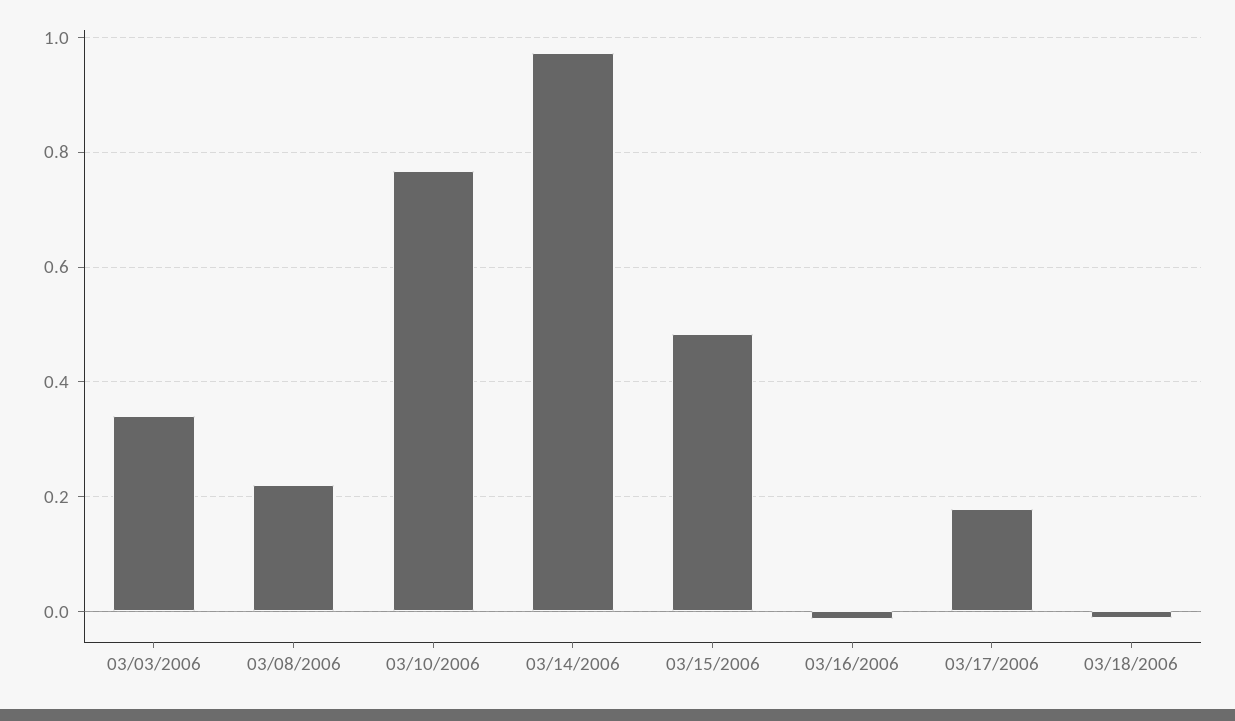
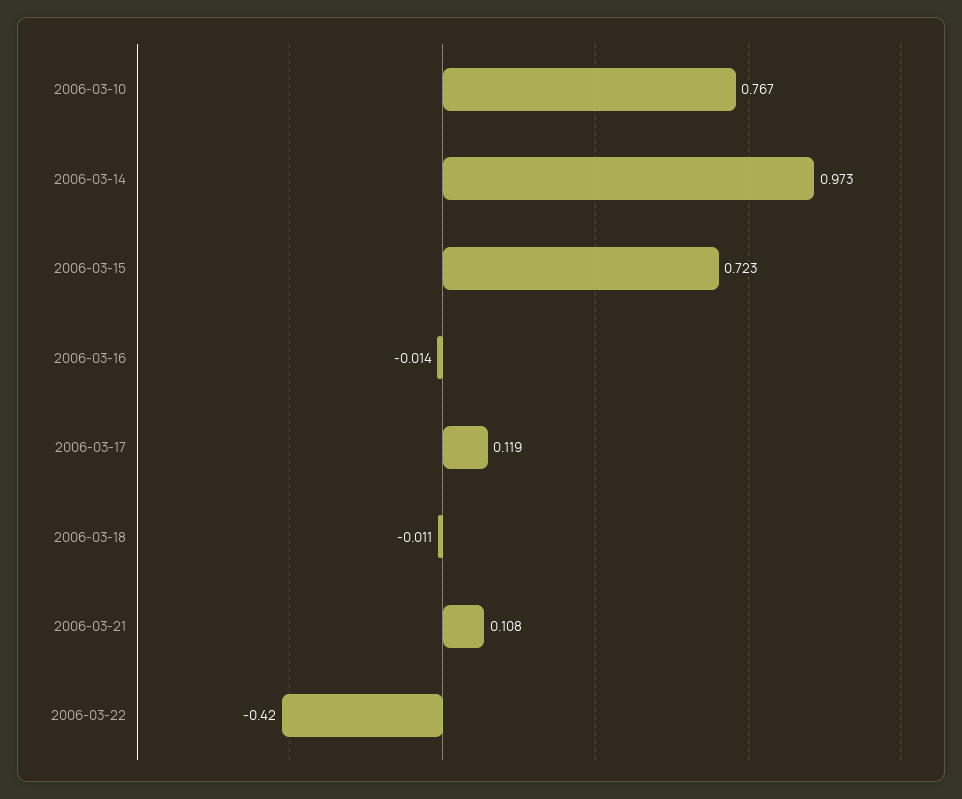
03/03/2006: 0.34 -> none
03/08/2006: 0.22 -> none
03/15/2006: 0.48 -> 0.723
03/17/2006: 0.18 -> 0.119
2006-03-21: none -> 0.108
2006-03-22: none -> -0.42

